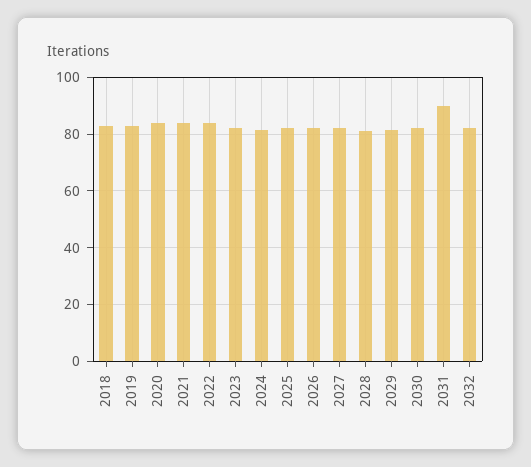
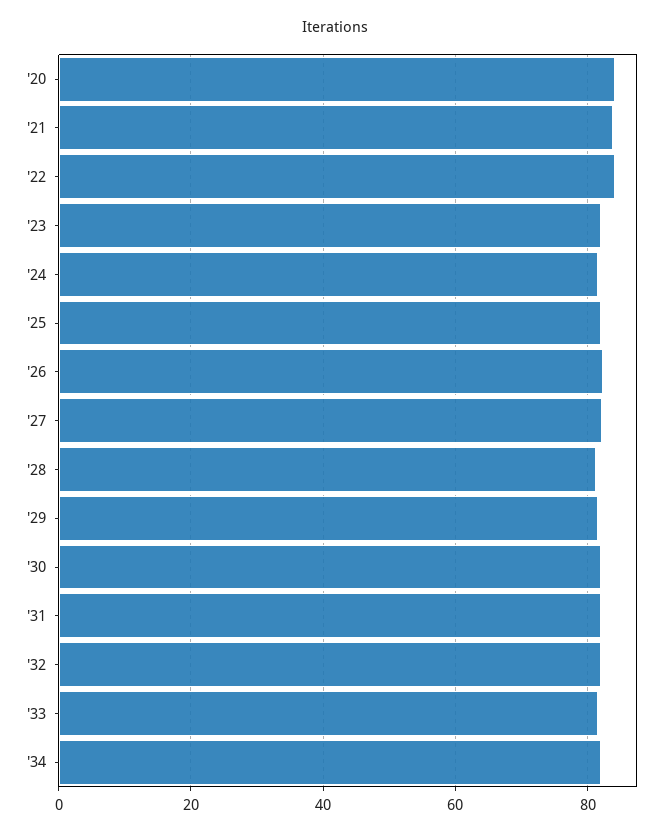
2018: 82.5 -> none
2019: 82.5 -> none
2031: 90 -> 82
'33: none -> 82
'34: none -> 82

